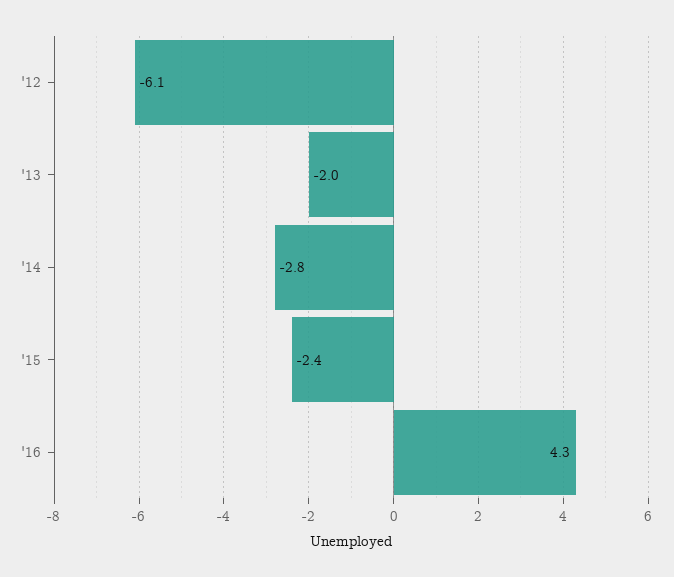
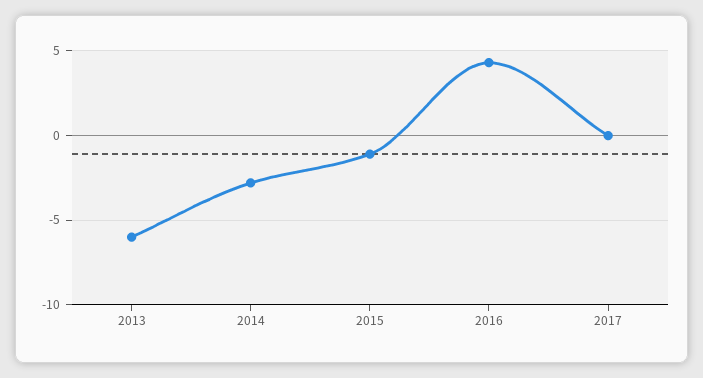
'12: -6.1 -> none
'13: -2 -> -6
'15: -2.4 -> -1
2017: none -> 0

